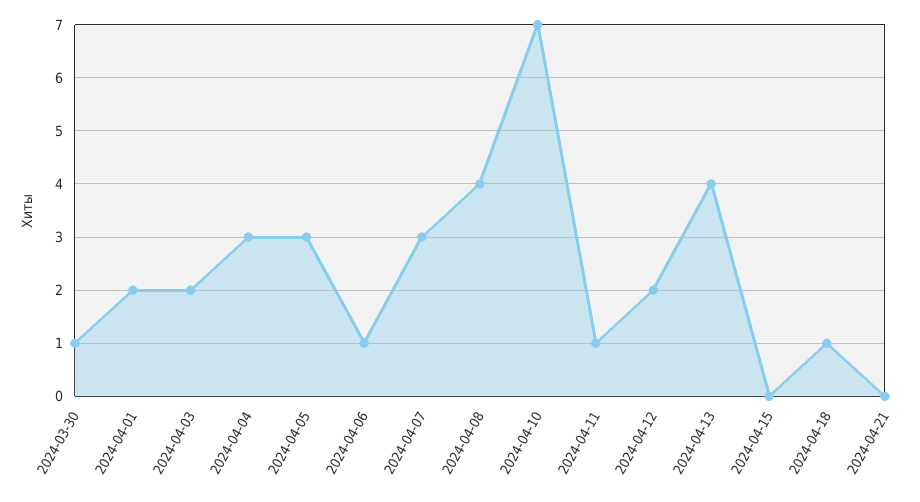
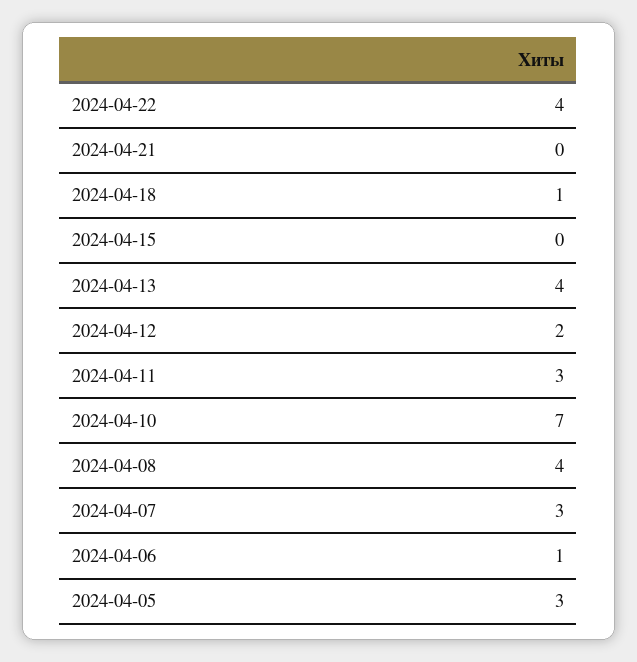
2024-03-30: 1 -> none
2024-04-01: 2 -> none
2024-04-03: 2 -> none
2024-04-04: 3 -> none
2024-04-11: 1 -> 3
2024-04-22: none -> 4

